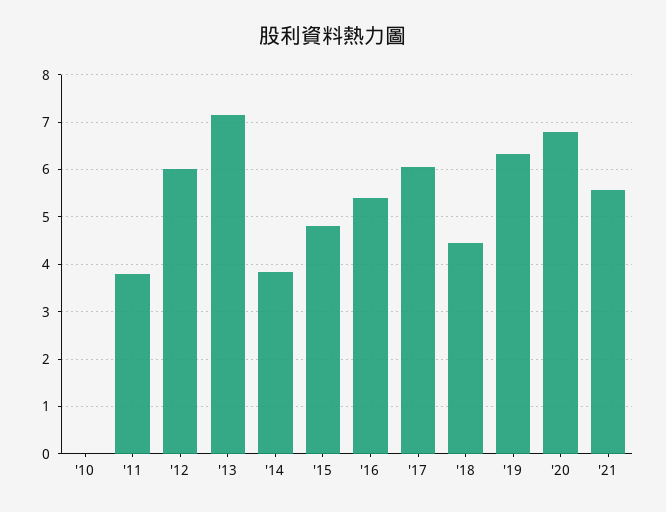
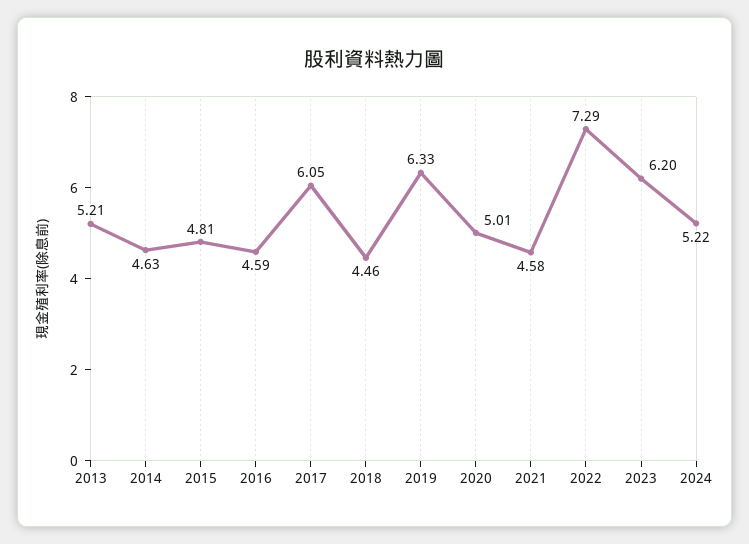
'10: 0 -> none
'11: 3.8 -> none
'12: 6 -> none
'13: 7.2 -> 5.21
'14: 3.8 -> 4.63
'16: 5.4 -> 4.59
'20: 6.8 -> 5.01
'21: 5.6 -> 4.58
2022: none -> 7.29
2023: none -> 6.2
2024: none -> 5.22

